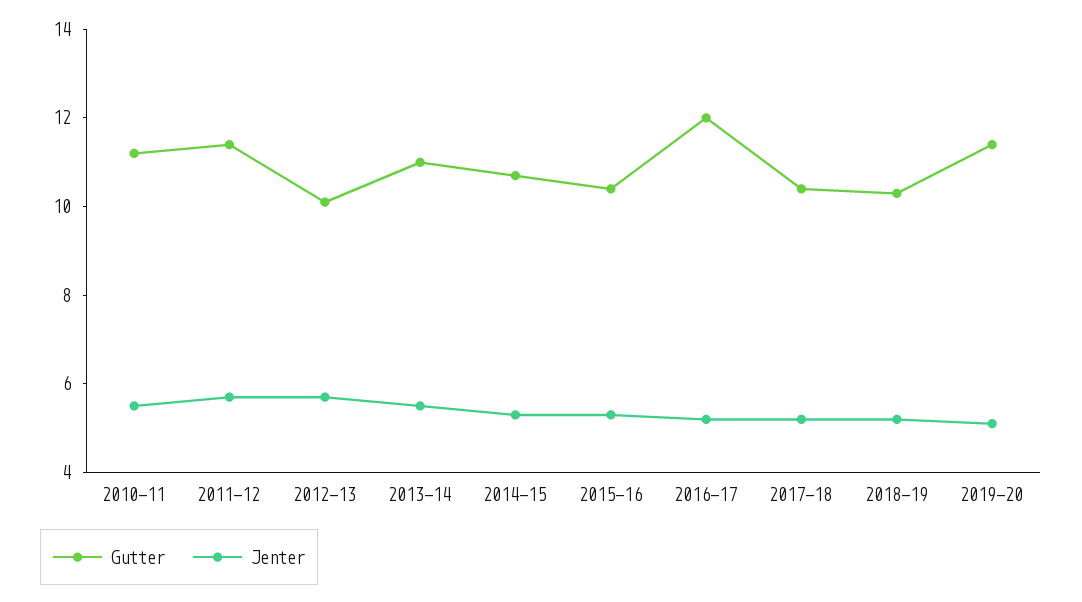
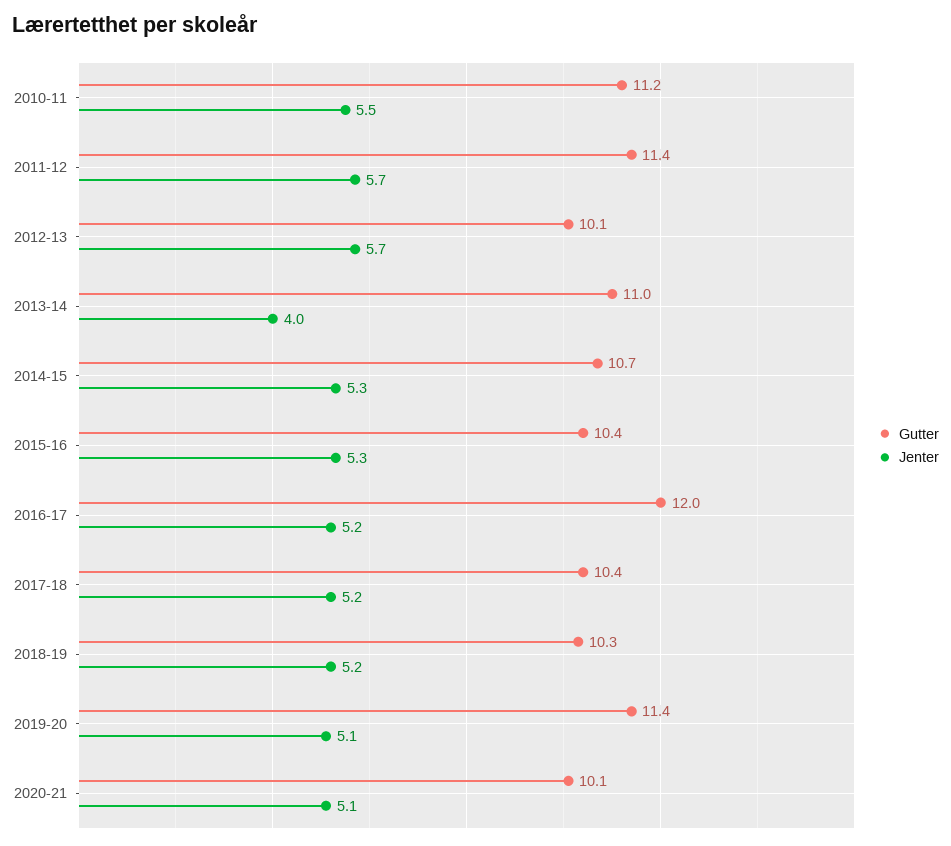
Jenter, 2013-14: 5.5 -> 4
Gutter, 2020-21: none -> 10.1
Jenter, 2020-21: none -> 5.1

